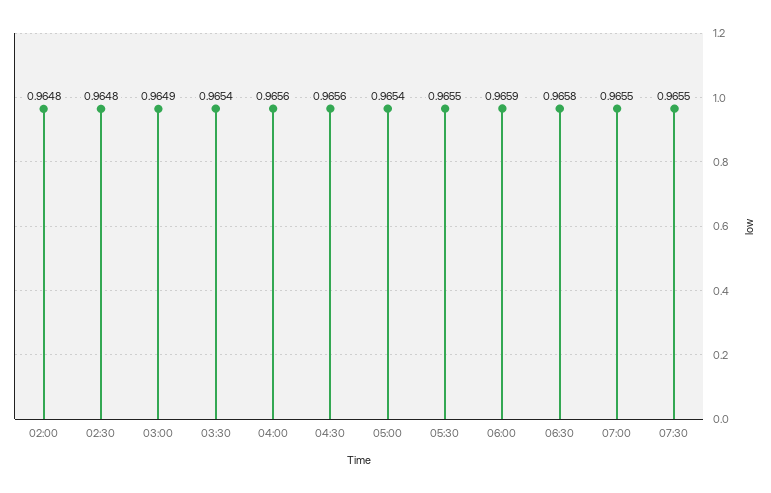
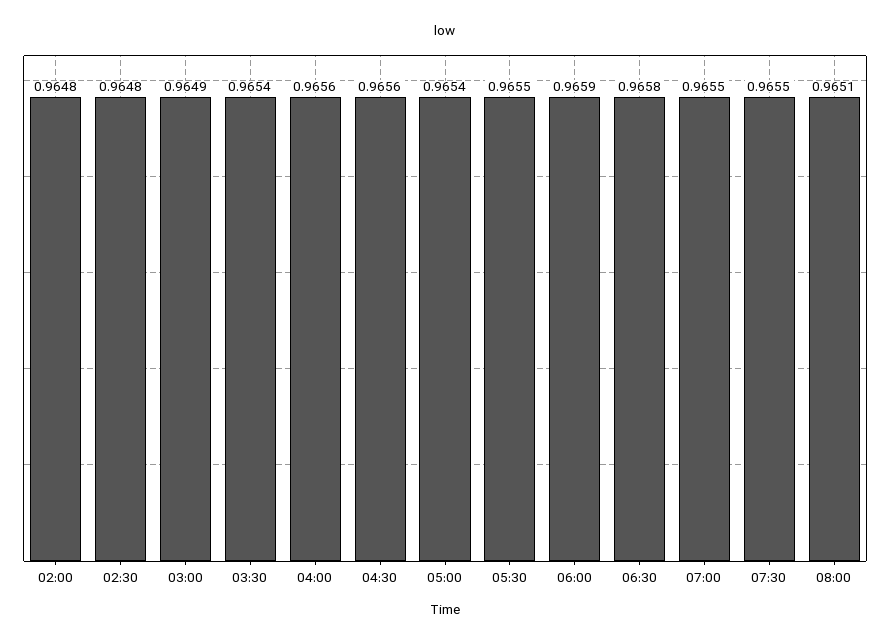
08:00: none -> 0.9651

